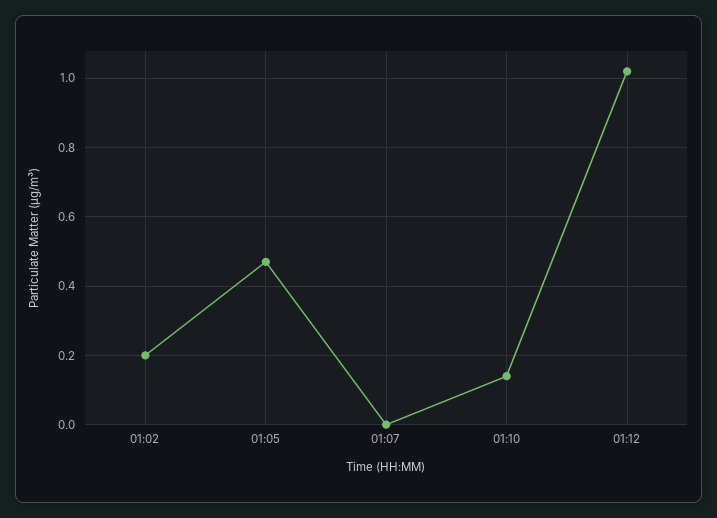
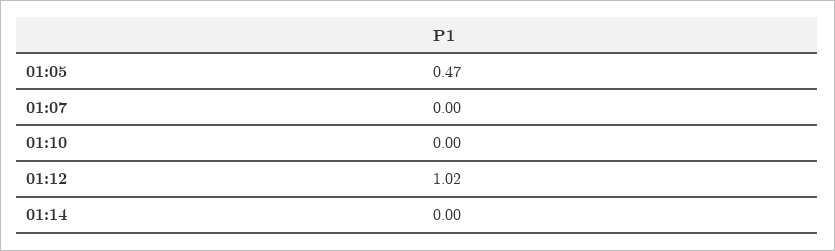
01:02: 0.2 -> none
01:10: 0.15 -> 0
01:14: none -> 0

